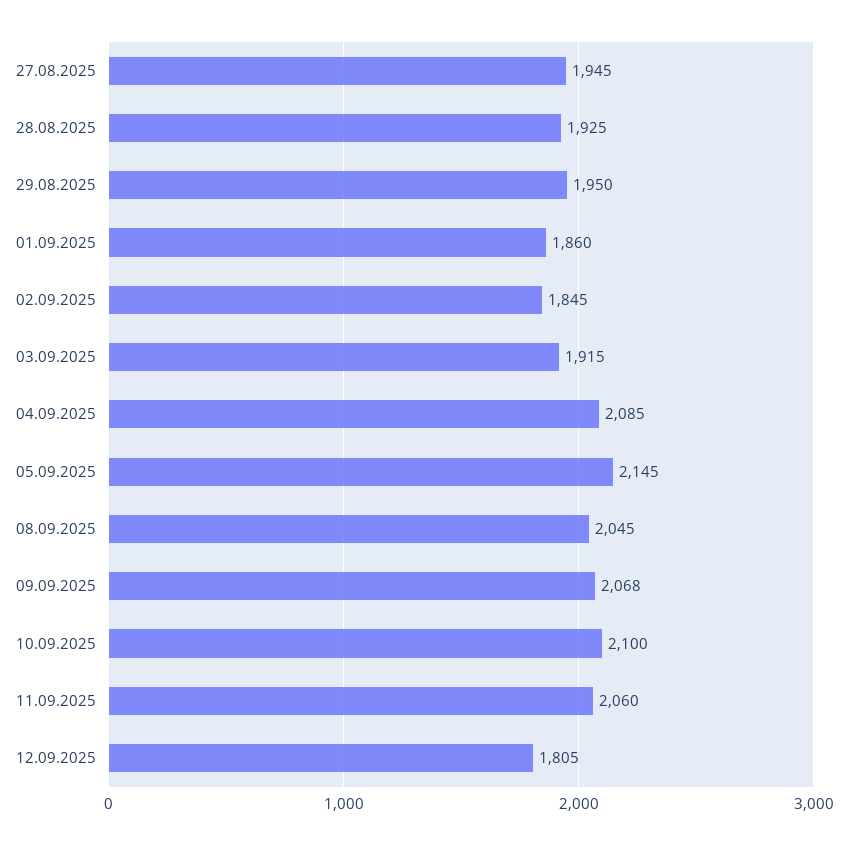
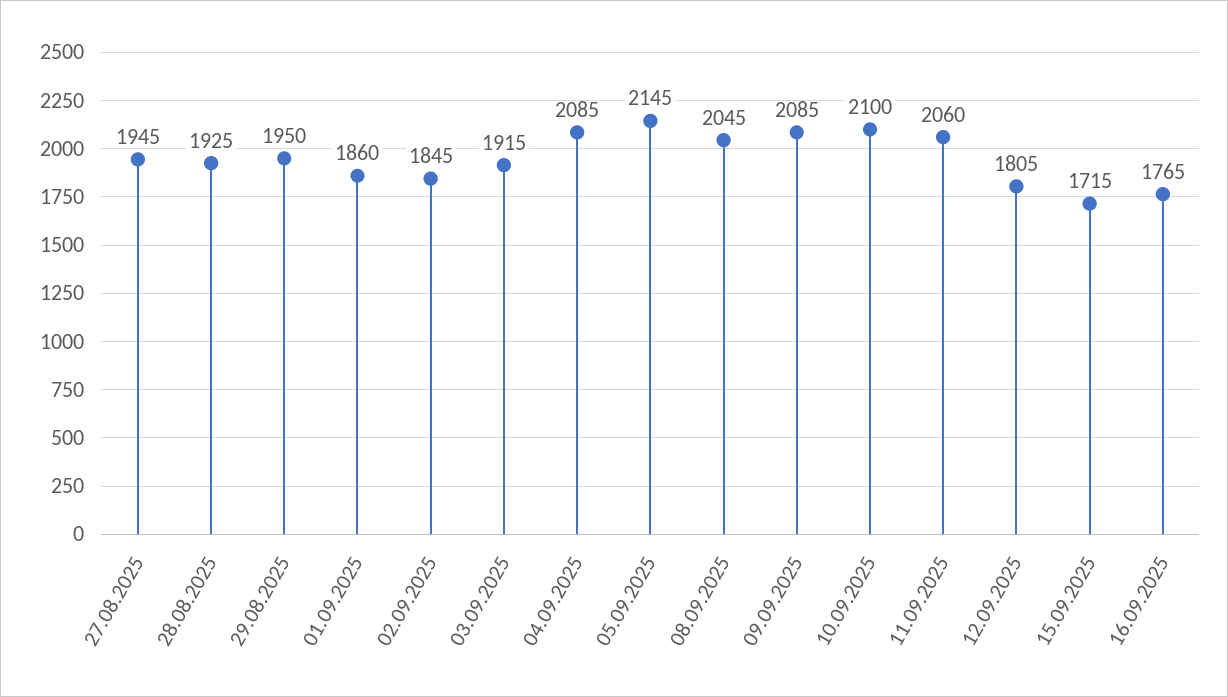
09.09.2025: 2068 -> 2085
15.09.2025: none -> 1715
16.09.2025: none -> 1765

